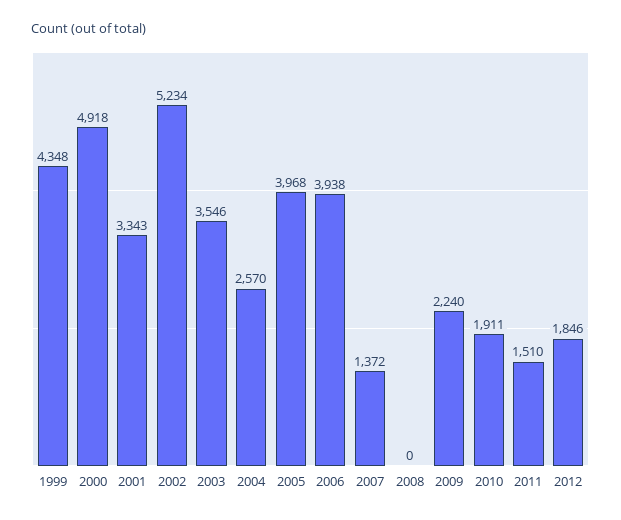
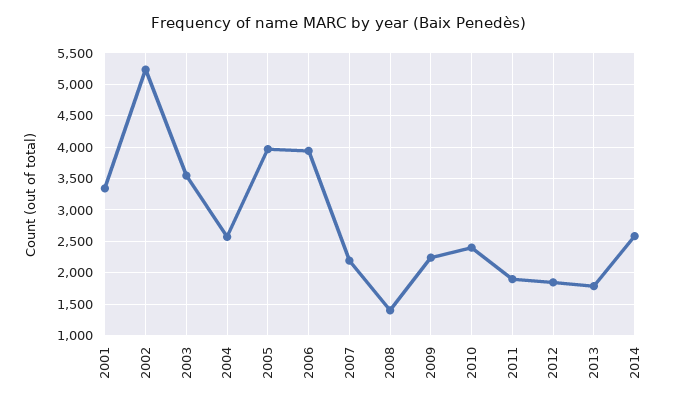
1999: 4348 -> none
2000: 4918 -> none
2007: 1372 -> 2200
2008: 0 -> 1400
2010: 1911 -> 2400
2011: 1510 -> 1900
2013: none -> 1800
2014: none -> 2600

